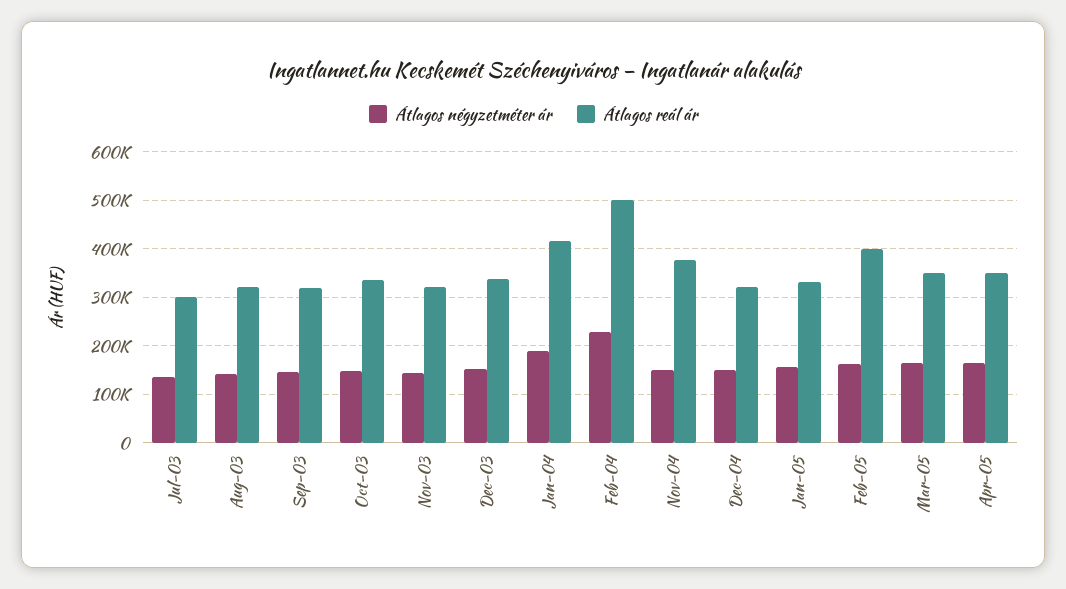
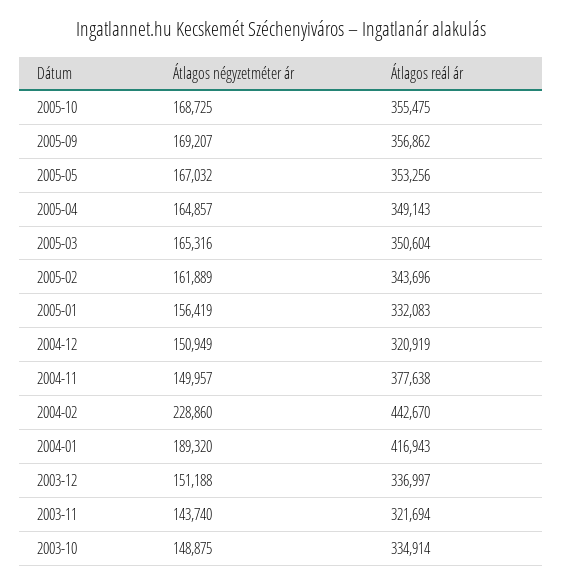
Átlagos négyzetméter ár, Jul-03: 140000 -> none
Átlagos reál ár, Jul-03: 300000 -> none
Átlagos négyzetméter ár, Aug-03: 140000 -> none
Átlagos reál ár, Aug-03: 320000 -> none
Átlagos négyzetméter ár, Sep-03: 140000 -> none
Átlagos reál ár, Sep-03: 320000 -> none
Átlagos reál ár, Feb-04: 500000 -> 442670
Átlagos reál ár, Feb-05: 400000 -> 343696
Átlagos négyzetméter ár, 2005-10: none -> 168725
Átlagos reál ár, 2005-10: none -> 355475
Átlagos négyzetméter ár, 2005-09: none -> 169207
Átlagos reál ár, 2005-09: none -> 356862
Átlagos négyzetméter ár, 2005-05: none -> 167032
Átlagos reál ár, 2005-05: none -> 353256

